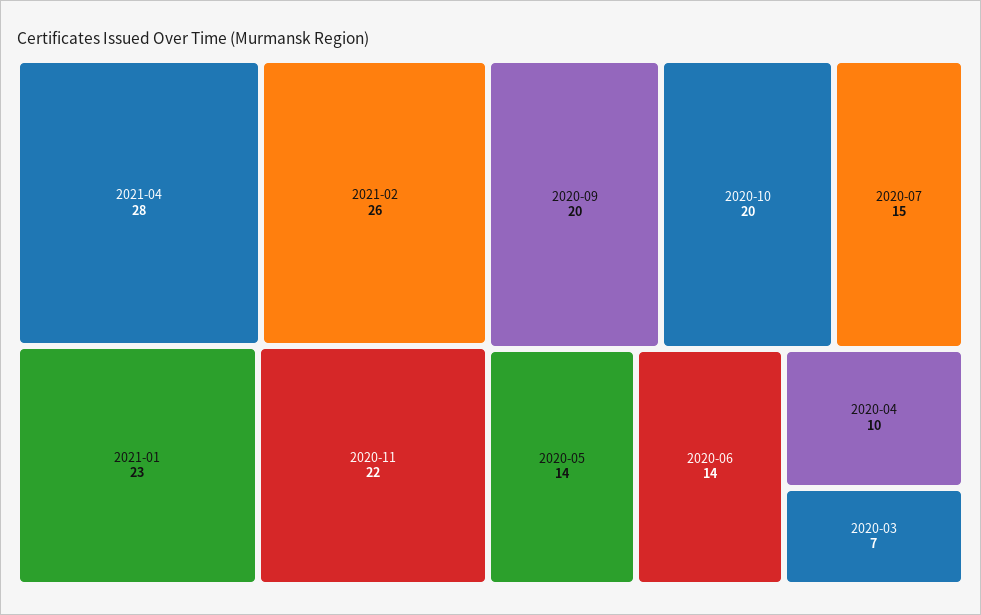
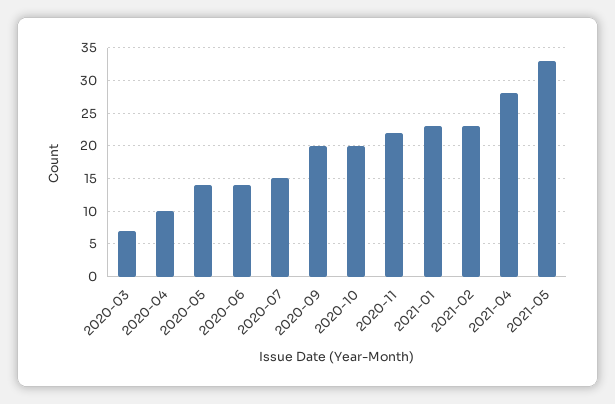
2021-02: 26 -> 23
2021-05: none -> 33

